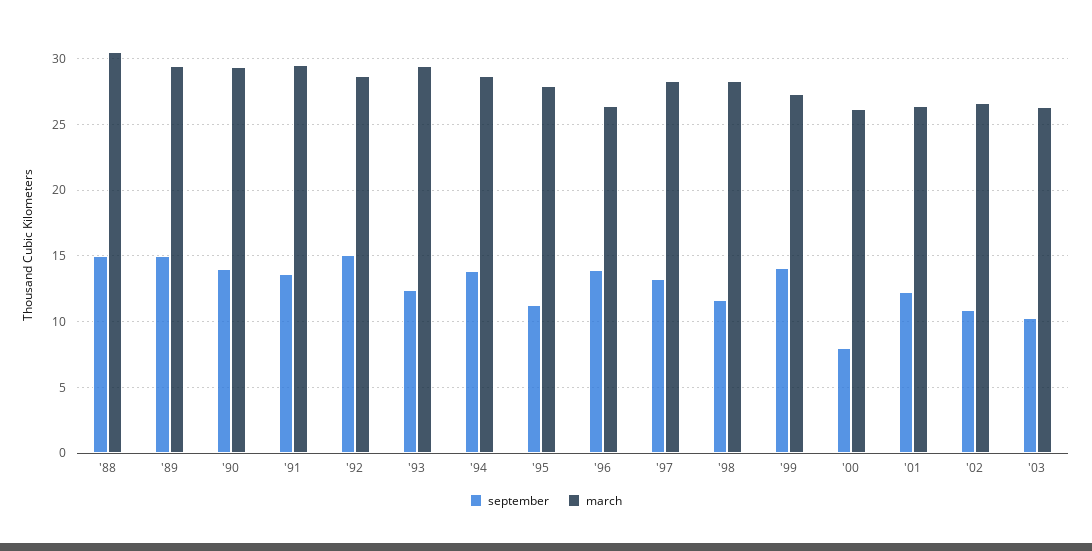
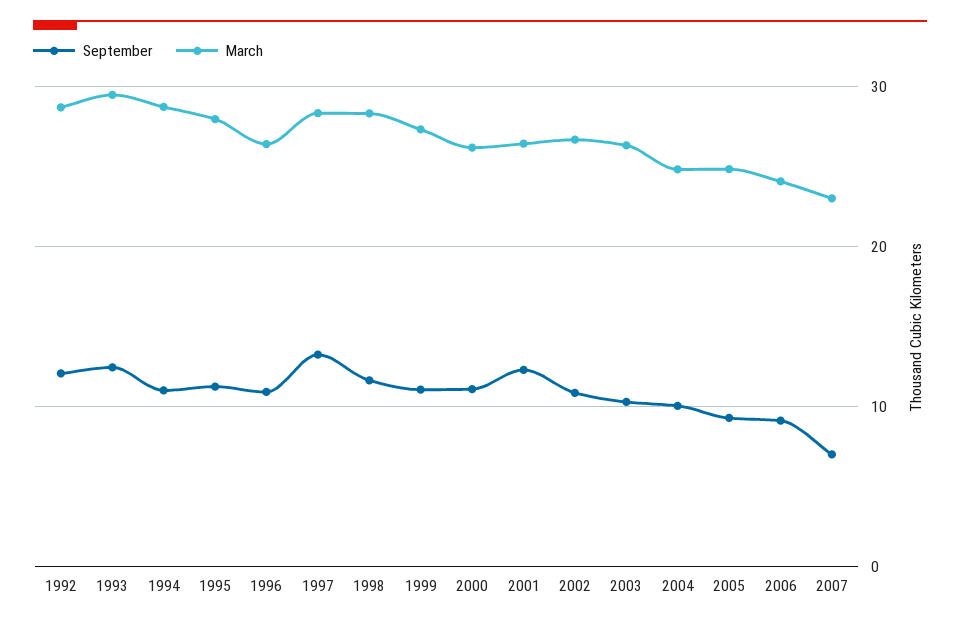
september, '88: 15 -> none
march, '88: 30.5 -> none
september, '89: 15 -> none
march, '89: 29.5 -> none
september, '90: 14 -> none
march, '90: 29.5 -> none
september, '91: 13.5 -> none
march, '91: 29.5 -> none
september, '92: 15 -> 12
september, '94: 14 -> 11
september, '96: 14 -> 11
september, '99: 14 -> 11
september, '00: 8 -> 11
september, 2004: none -> 10
march, 2004: none -> 25
september, 2005: none -> 9
march, 2005: none -> 25
september, 2006: none -> 9
march, 2006: none -> 24
september, 2007: none -> 7
march, 2007: none -> 23

